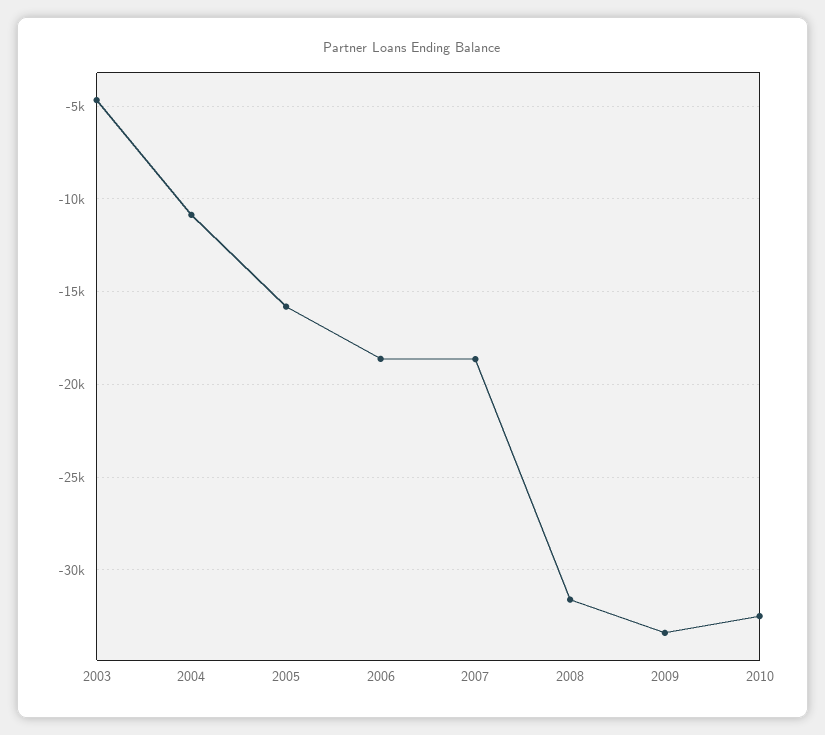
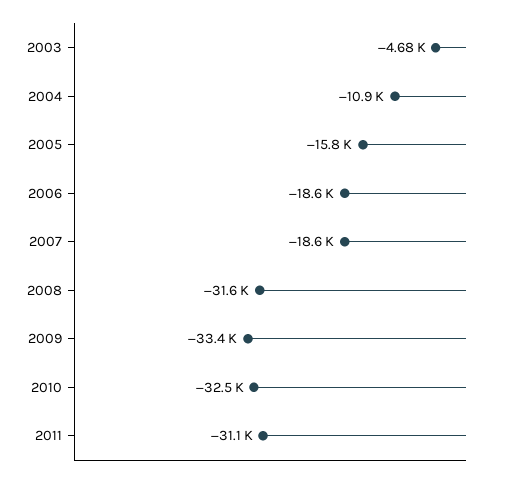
2011: none -> -31100

